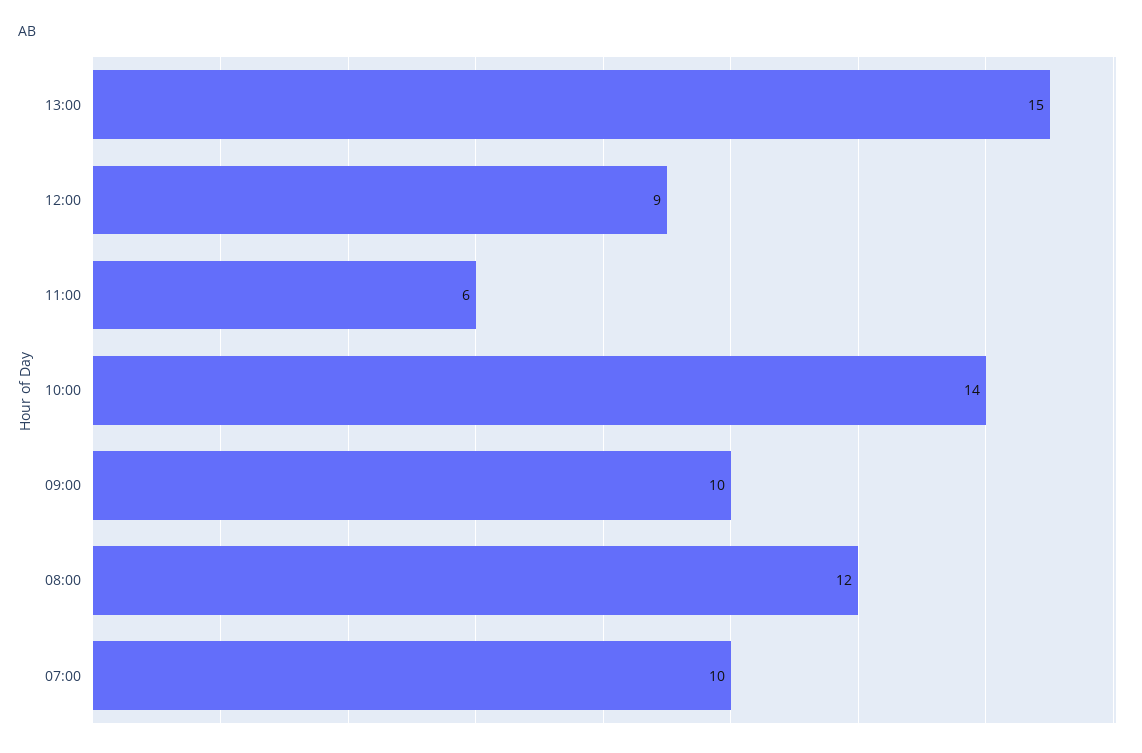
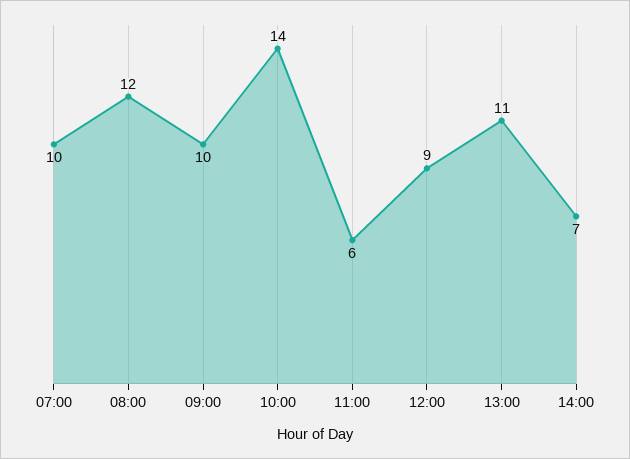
13:00: 15 -> 11
14:00: none -> 7

